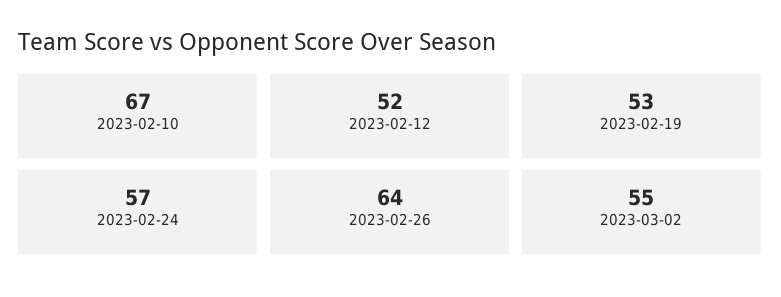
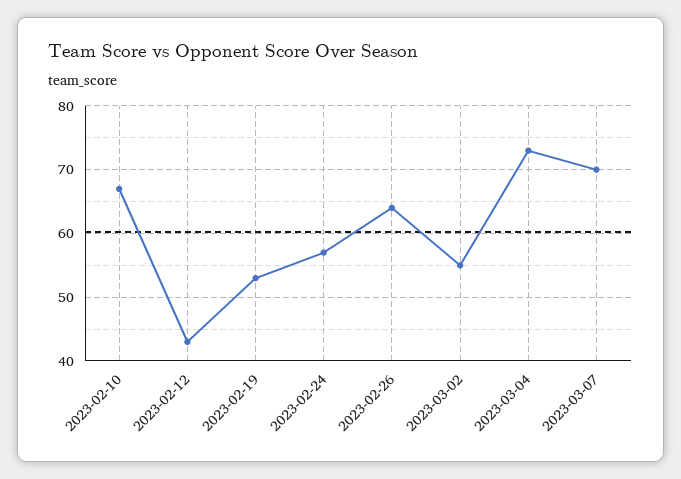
2023-02-12: 52 -> 43
2023-03-04: none -> 73
2023-03-07: none -> 70

